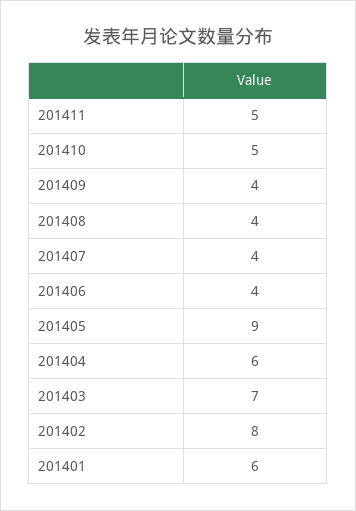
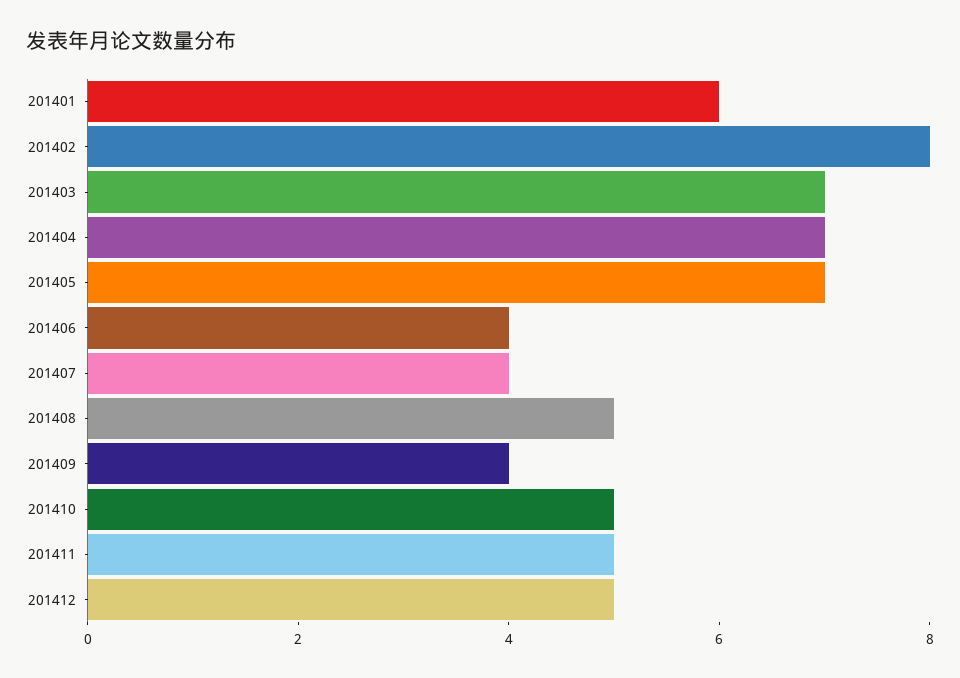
201408: 4 -> 5
201405: 9 -> 7
201404: 6 -> 7
201412: none -> 5

